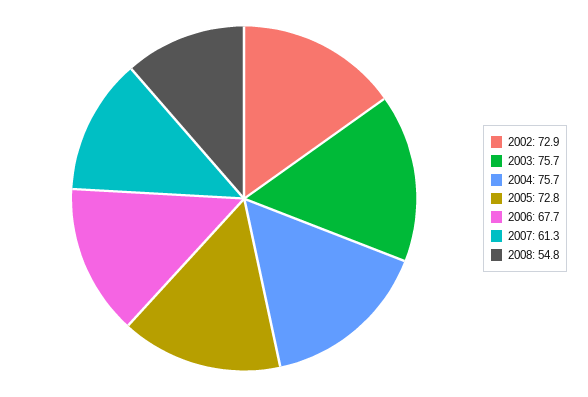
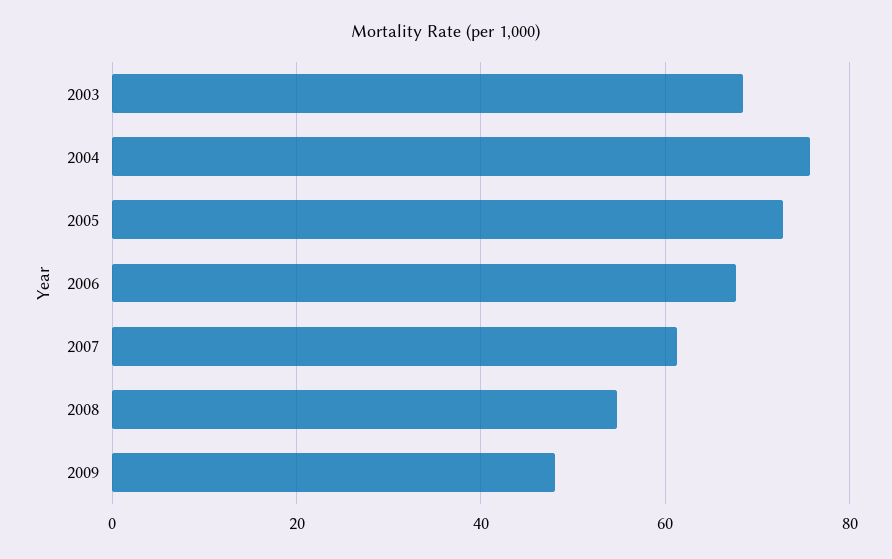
2002: 72.9 -> none
2003: 75.7 -> 68
2009: none -> 48

